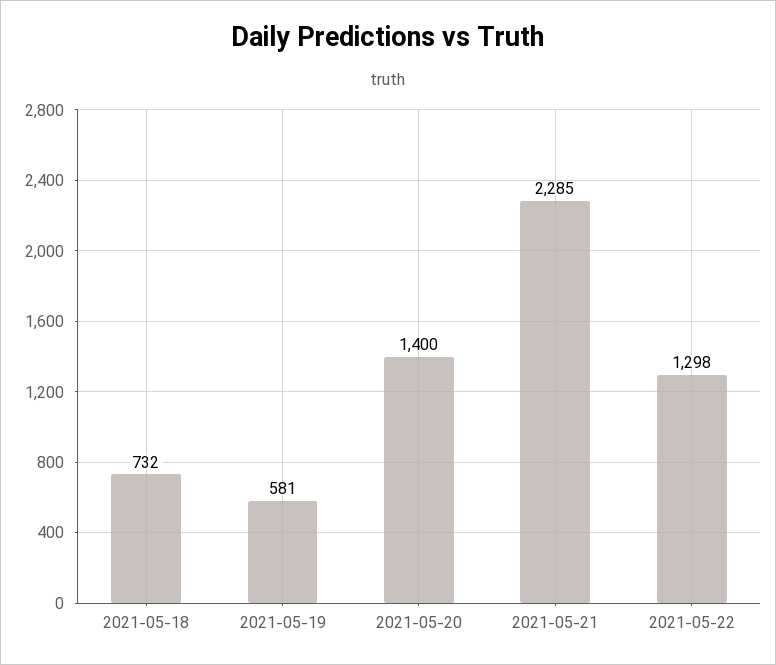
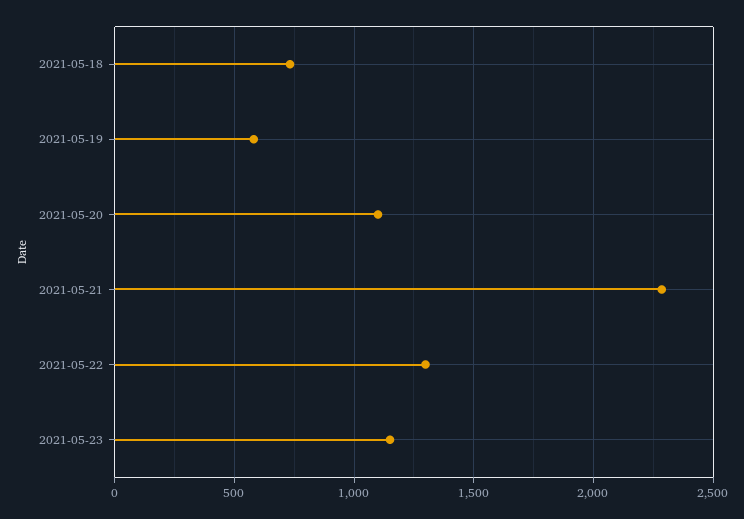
2021-05-20: 1400 -> 1100
2021-05-23: none -> 1150

